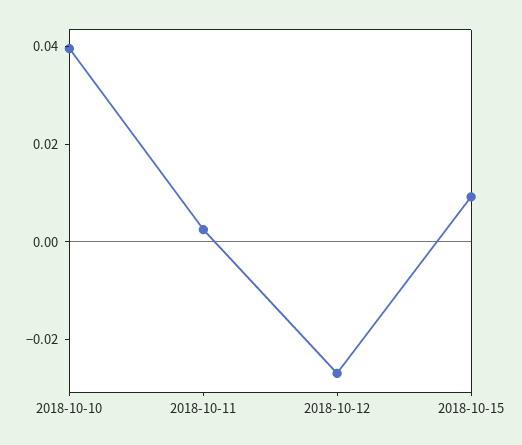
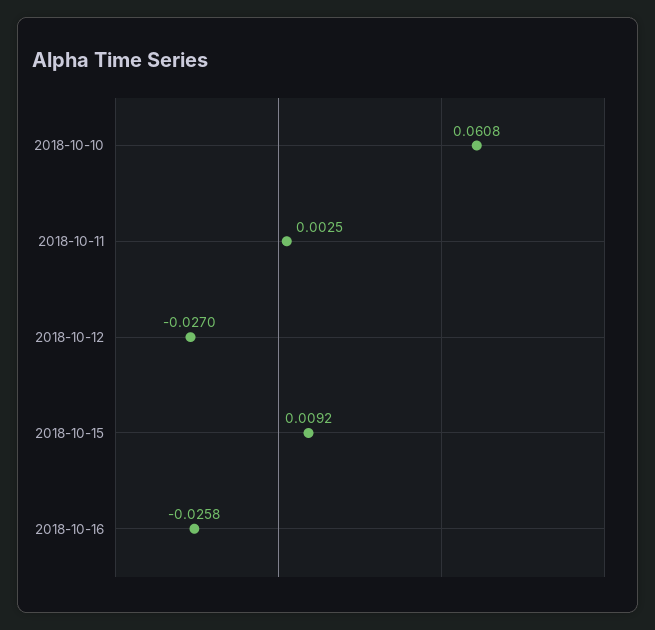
2018-10-10: 0.04 -> 0.0608
2018-10-16: none -> -0.0258

